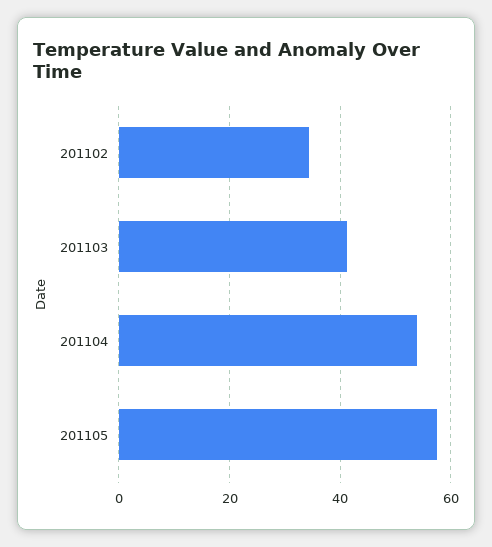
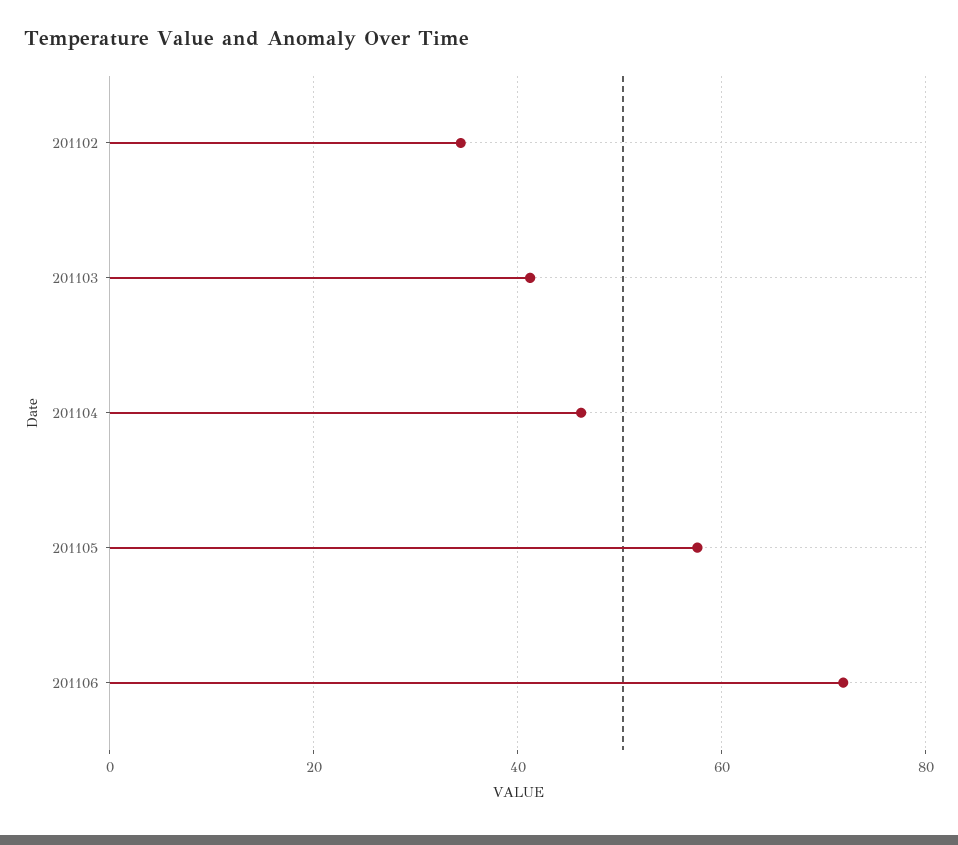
201104: 54 -> 46
201106: none -> 72

